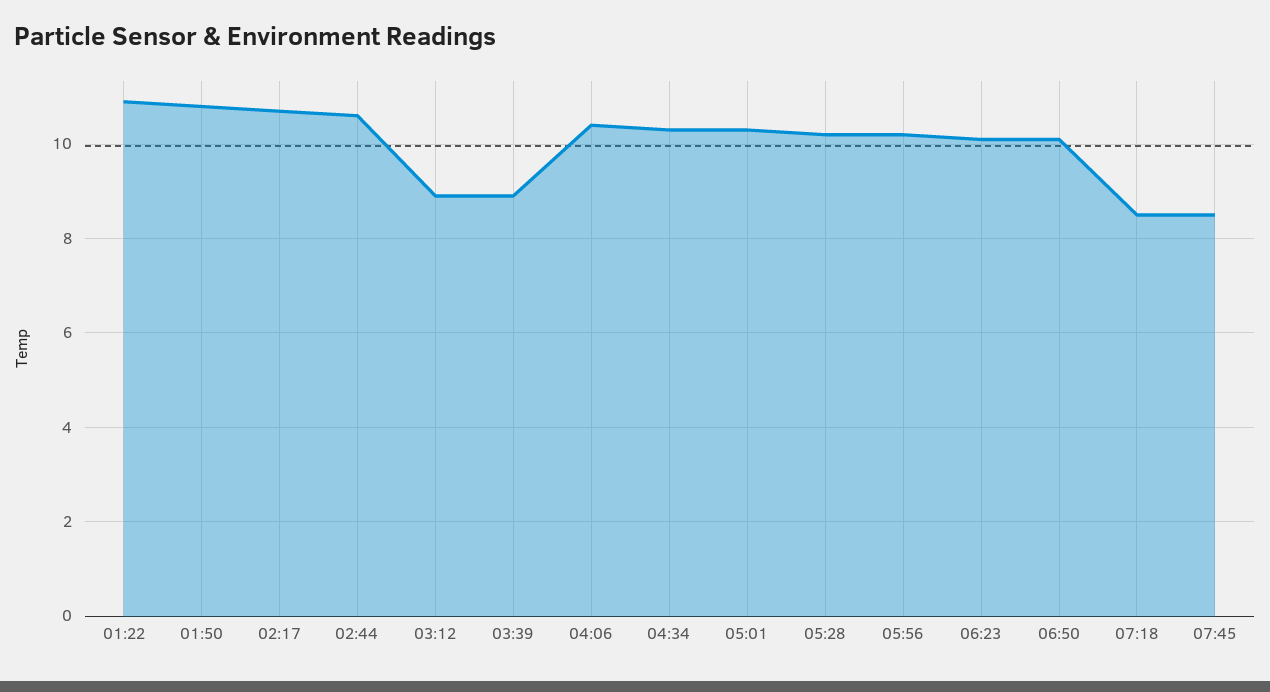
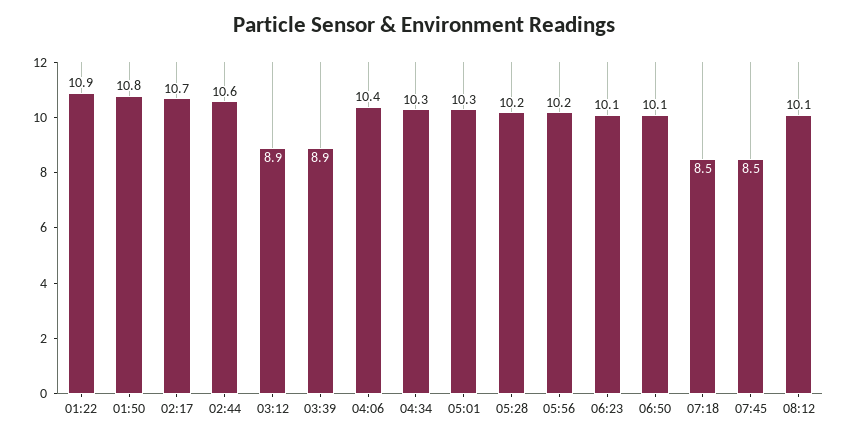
08:12: none -> 10.1

